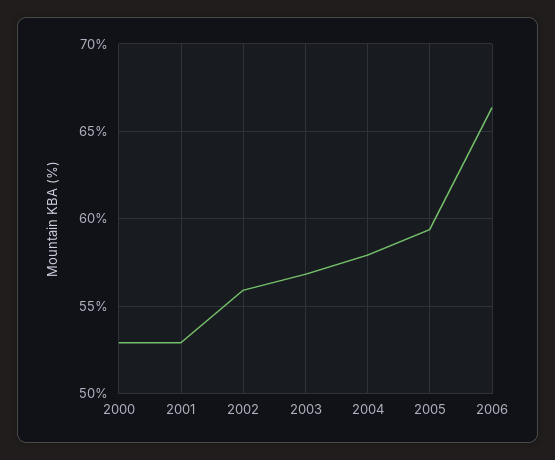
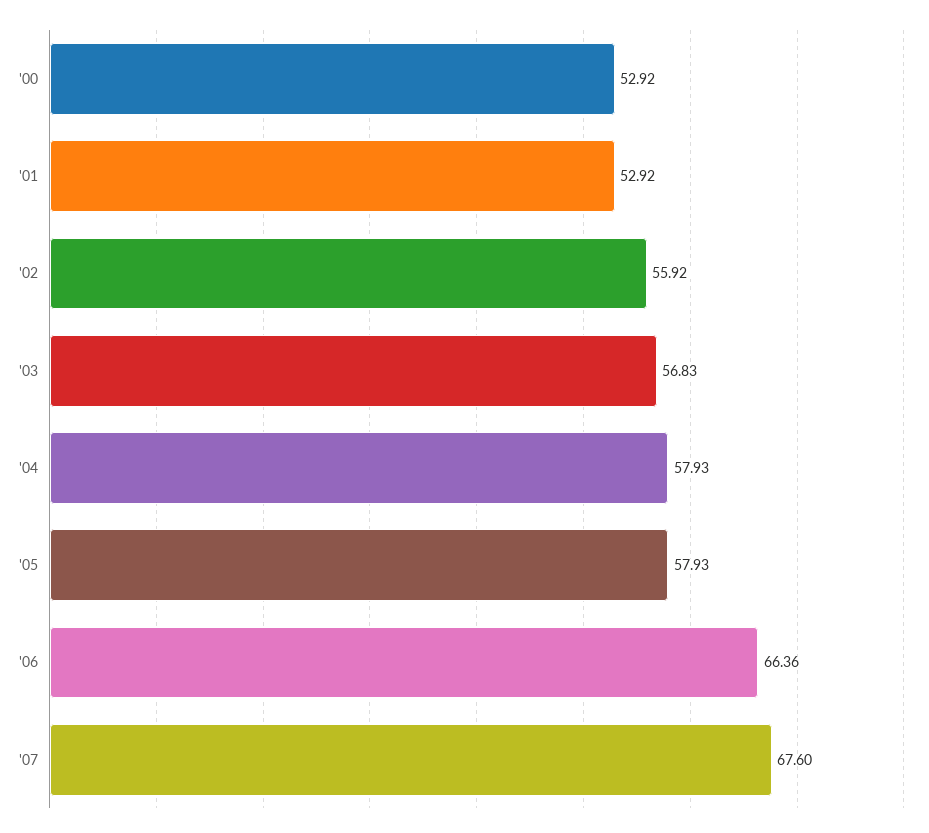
2005: 59.5 -> 57.93
'07: none -> 67.6

